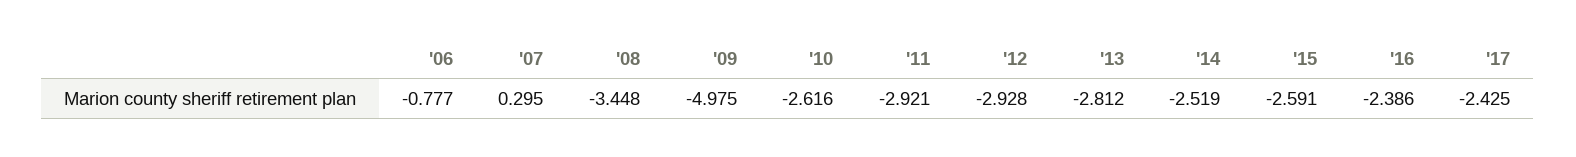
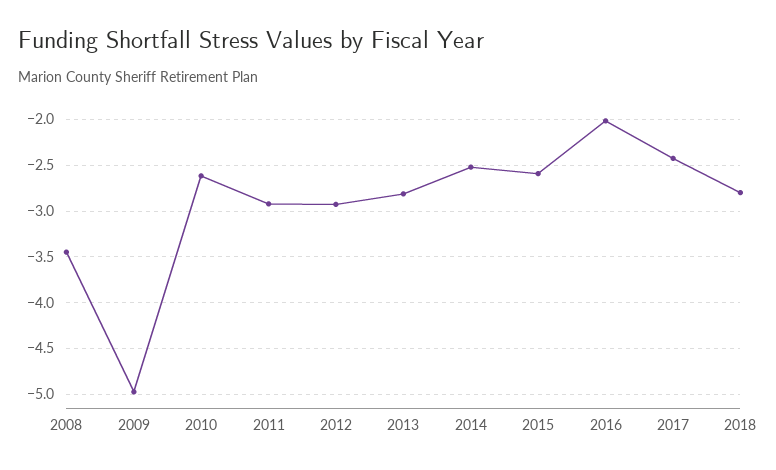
'06: -0.777 -> none
'07: 0.295 -> none
'16: -2.386 -> -2
2018: none -> -2.8

